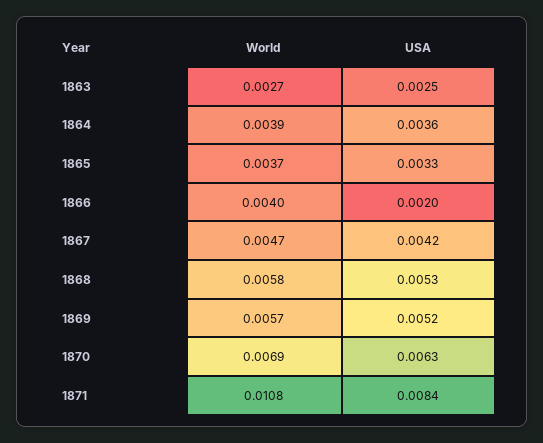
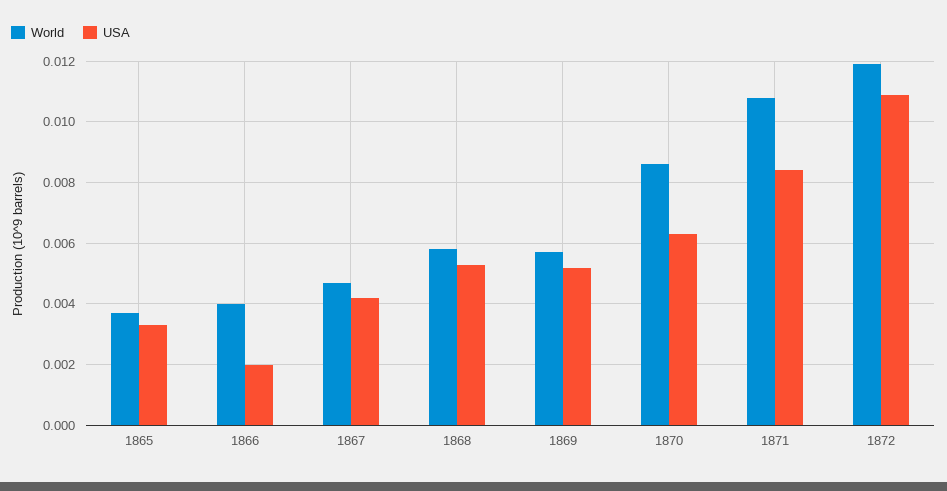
World, 1863: 0.0027 -> none
USA, 1863: 0.0025 -> none
World, 1864: 0.0039 -> none
USA, 1864: 0.0036 -> none
World, 1870: 0.0069 -> 0.0085
World, 1872: none -> 0.012
USA, 1872: none -> 0.011

